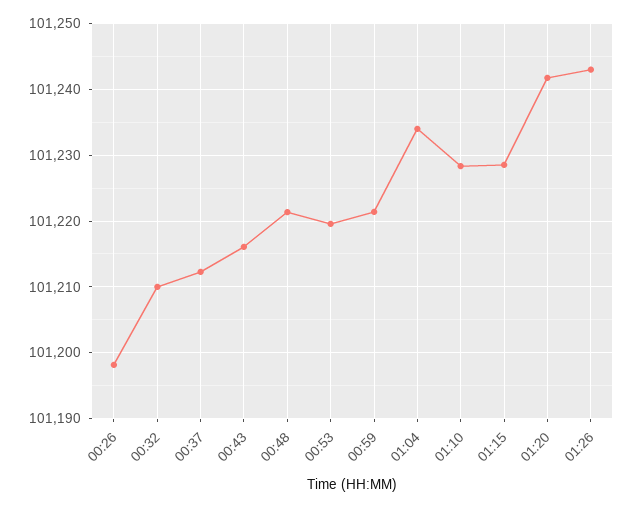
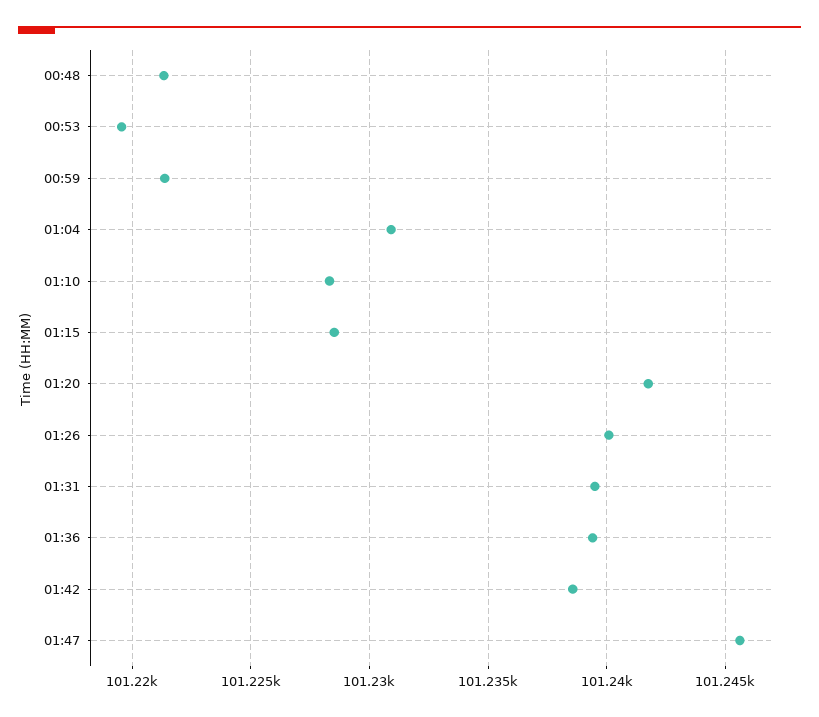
00:26: 101198 -> none
00:32: 101210 -> none
00:37: 101212 -> none
00:43: 101216 -> none
01:04: 101234 -> 101231
01:26: 101243 -> 101240
01:31: none -> 101239.5
01:36: none -> 101239.5
01:42: none -> 101238.5
01:47: none -> 101245.5

